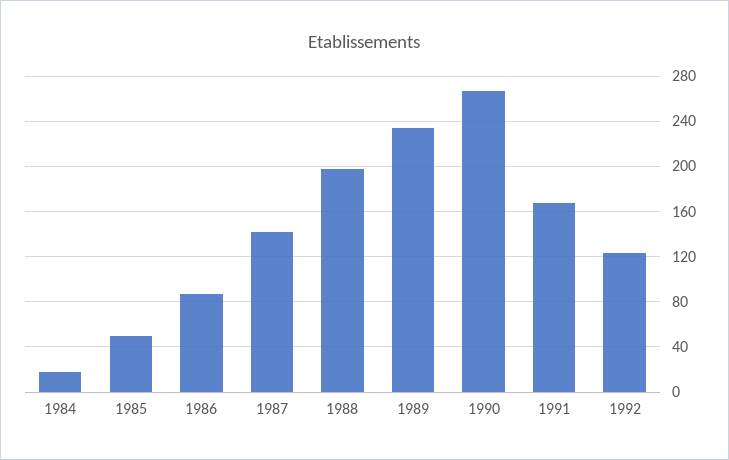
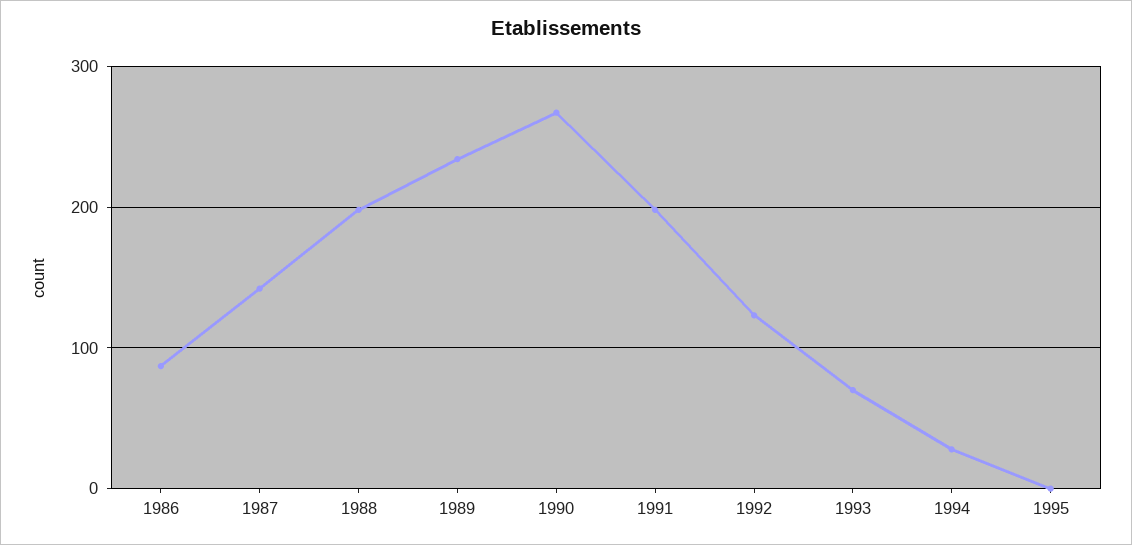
1984: 20 -> none
1985: 50 -> none
1991: 170 -> 200
1993: none -> 70
1994: none -> 30
1995: none -> 0

